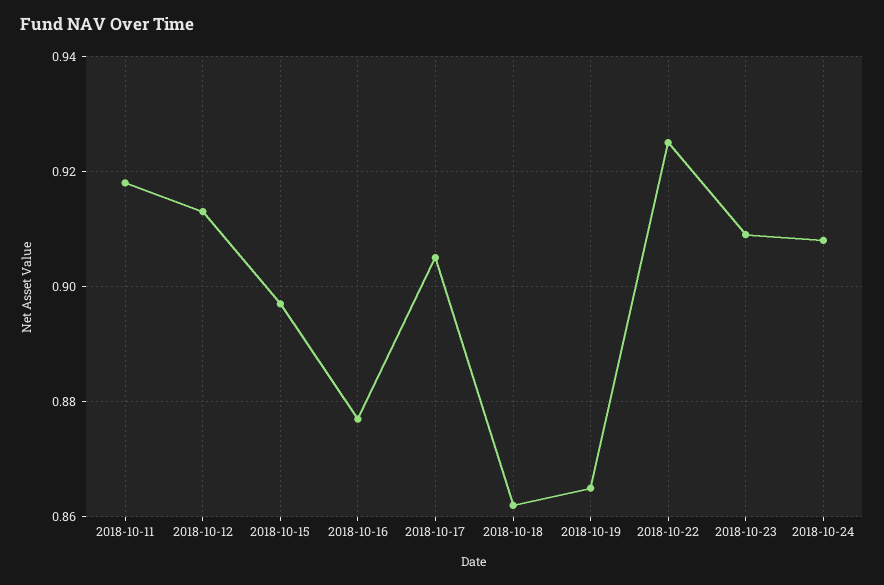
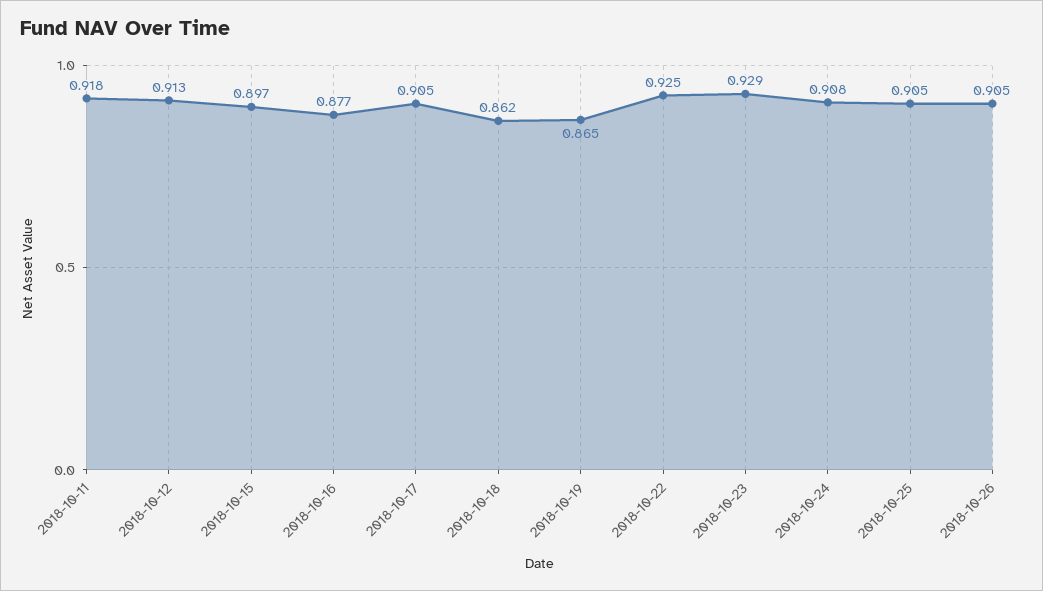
2018-10-23: 0.91 -> 0.929
2018-10-25: none -> 0.905
2018-10-26: none -> 0.905

